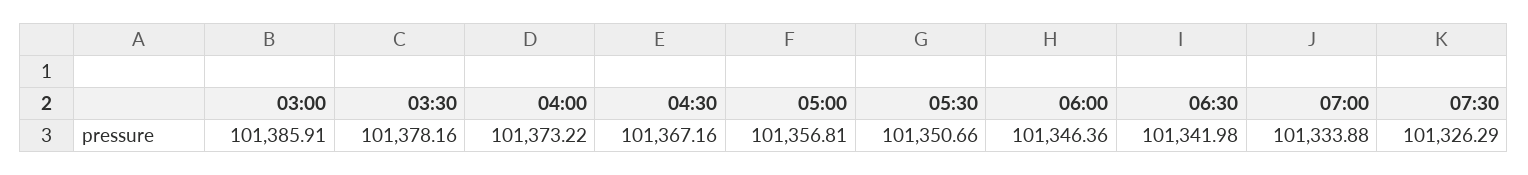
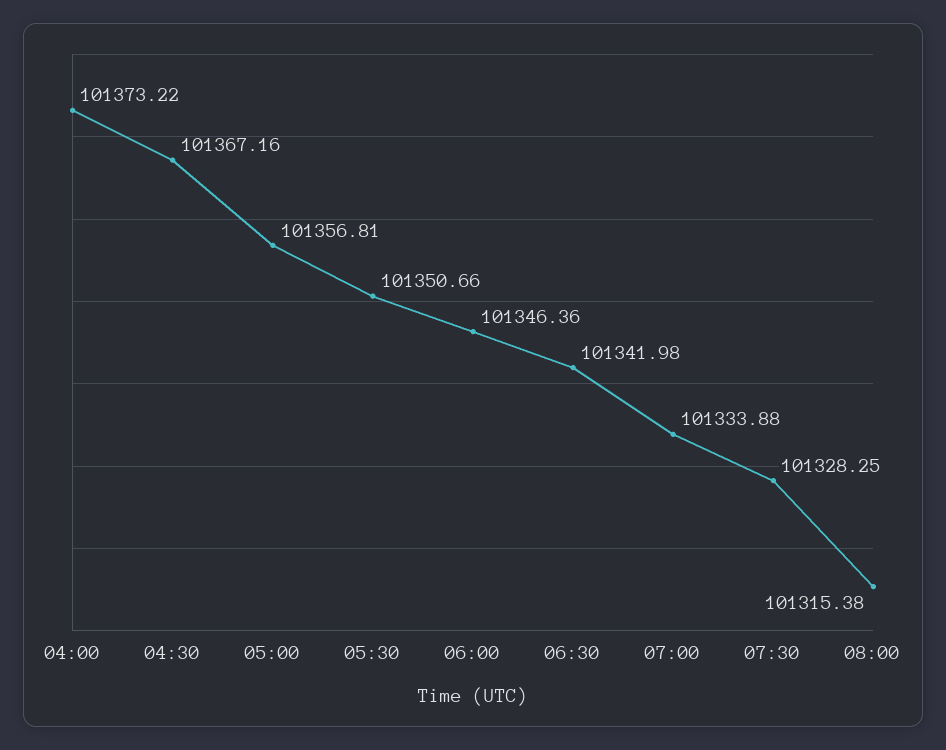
03:00: 101385.91 -> none
03:30: 101378.16 -> none
07:30: 101326.29 -> 101328.25
08:00: none -> 101315.38

